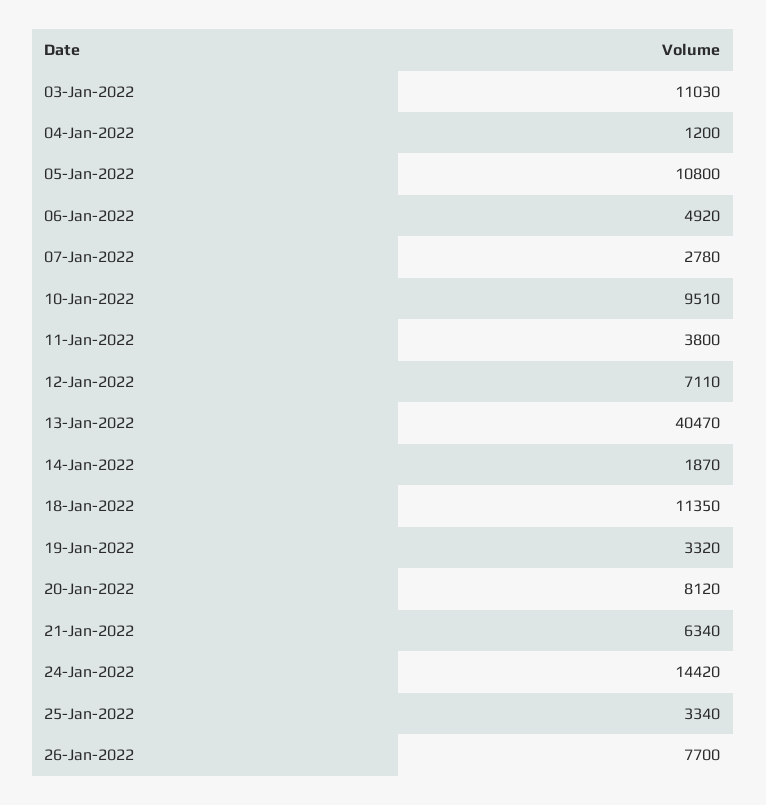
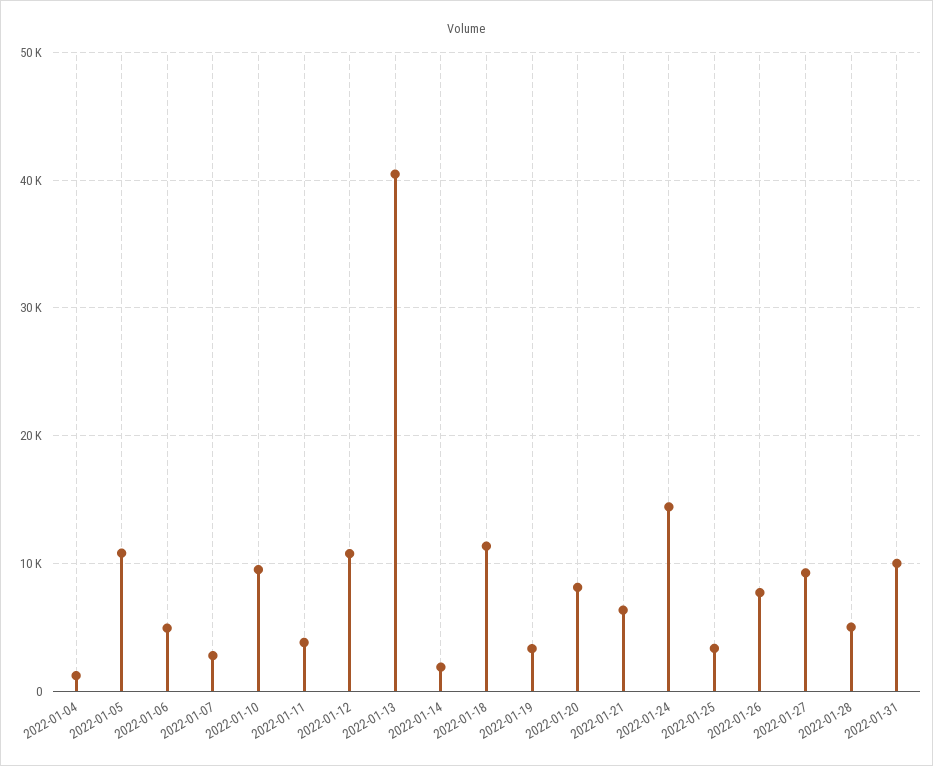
03-Jan-2022: 11030 -> none
12-Jan-2022: 7110 -> 11000
2022-01-27: none -> 9000
2022-01-28: none -> 5000
2022-01-31: none -> 10000

